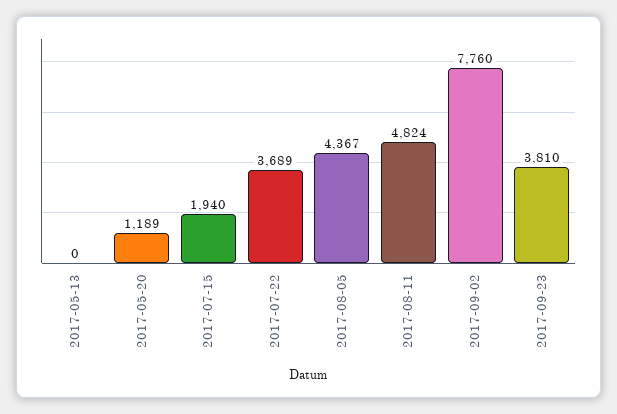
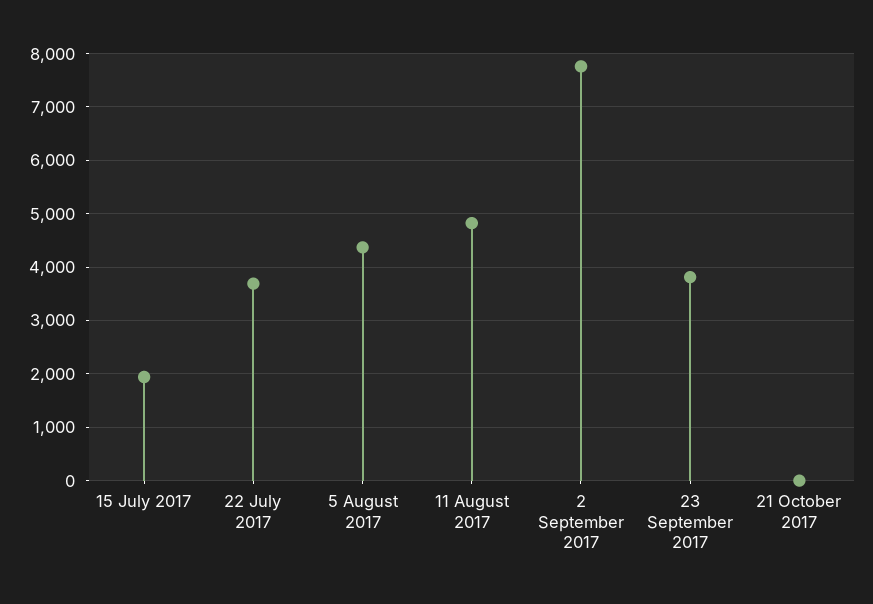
2017-05-13: 0 -> none
2017-05-20: 1189 -> none
21 October 2017: none -> 0

